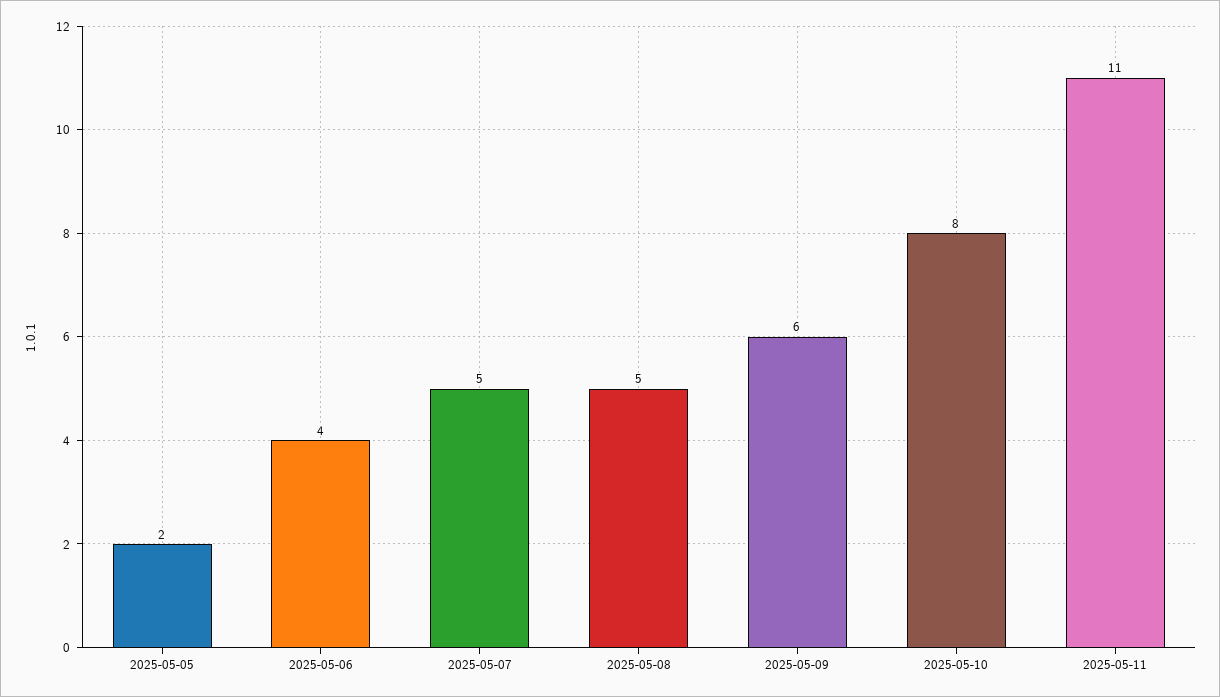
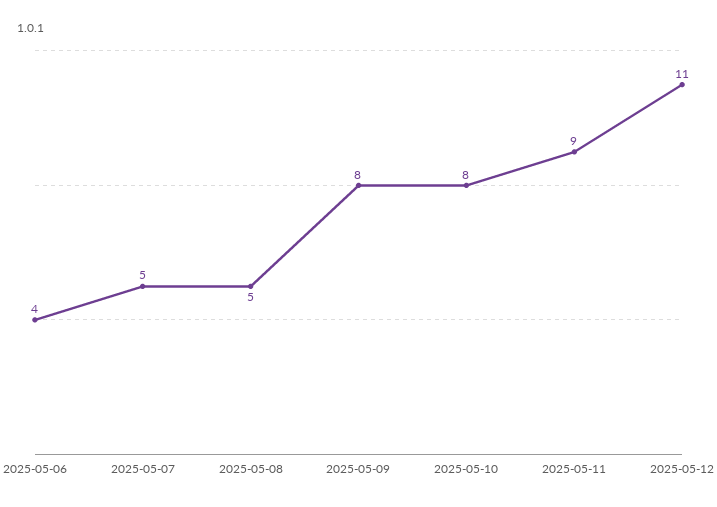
2025-05-05: 2 -> none
2025-05-09: 6 -> 8
2025-05-11: 11 -> 9
2025-05-12: none -> 11

